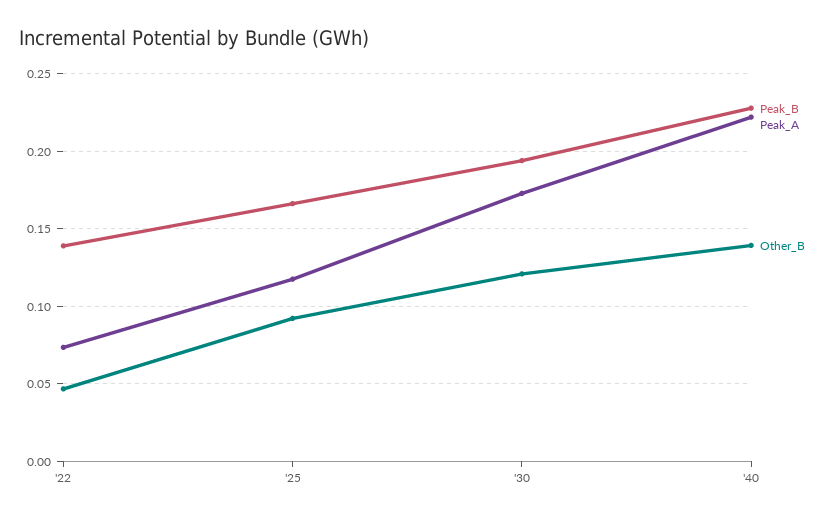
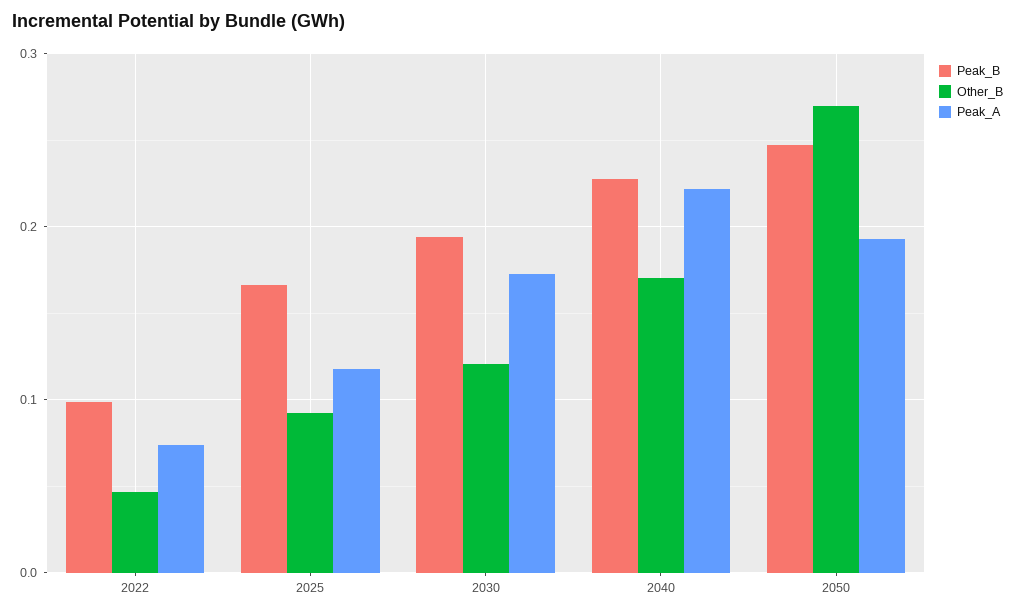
Peak_B, '22: 0.14 -> 0.1
Other_B, '40: 0.14 -> 0.17
Peak_B, 2050: none -> 0.25
Other_B, 2050: none -> 0.27
Peak_A, 2050: none -> 0.19

